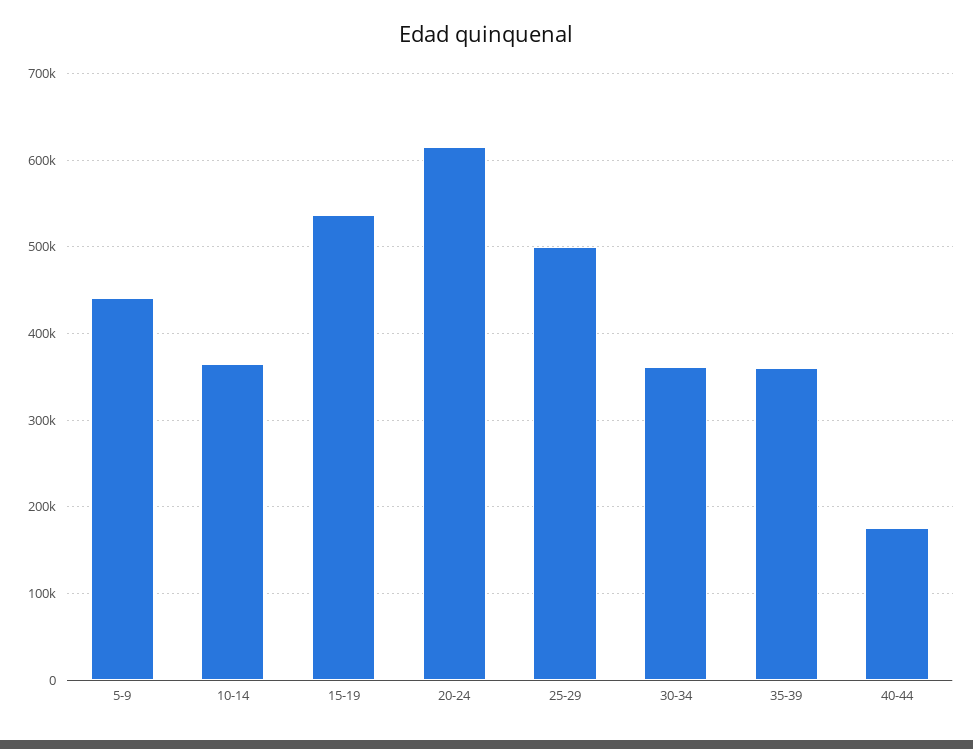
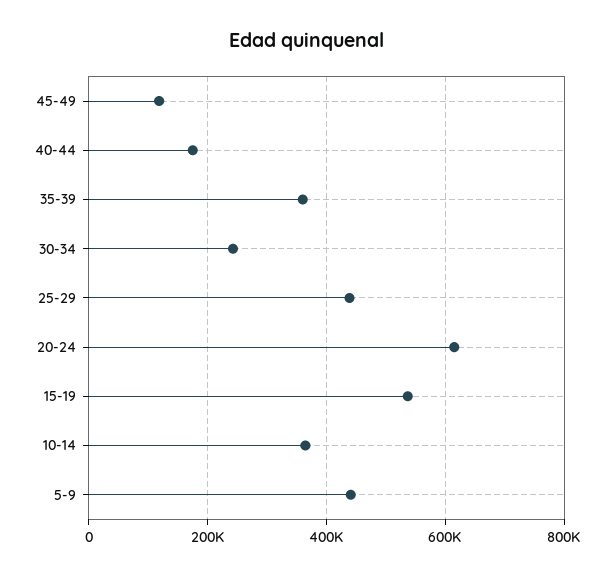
25-29: 500000 -> 440000
30-34: 360000 -> 240000
45-49: none -> 120000

